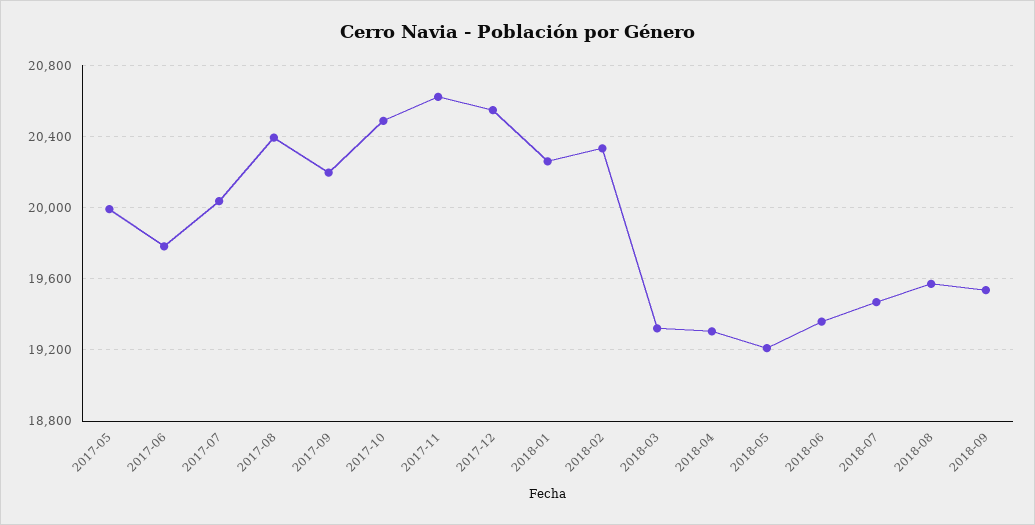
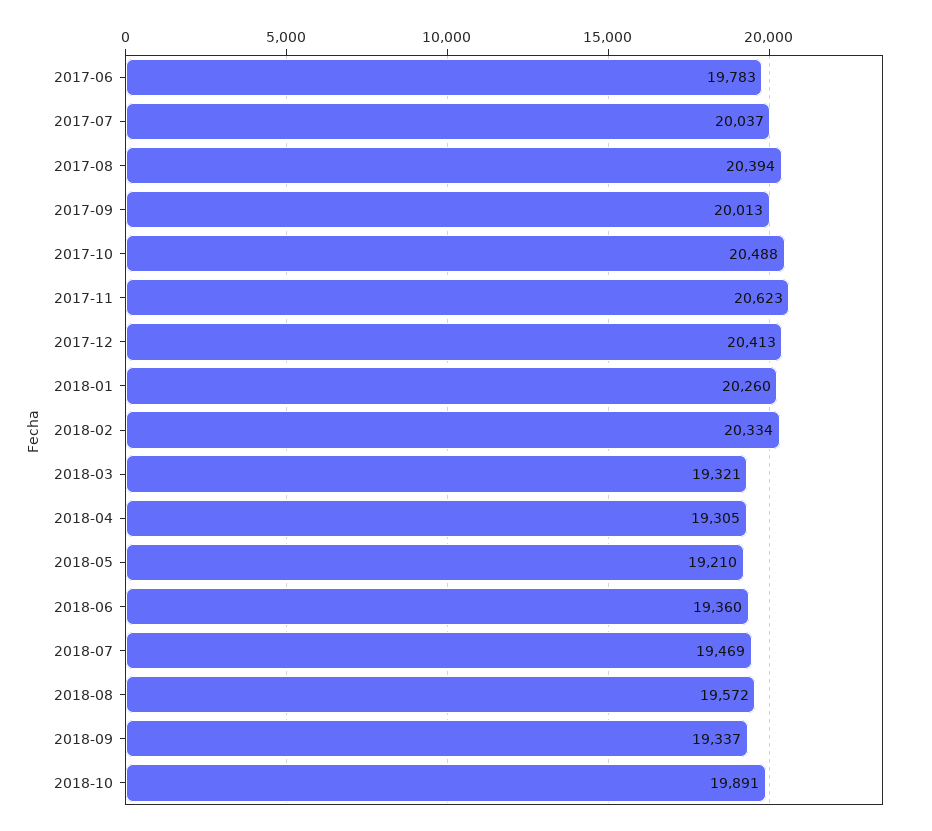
2017-05: 20000 -> none
2017-09: 20200 -> 20013
2017-12: 20550 -> 20413
2018-09: 19550 -> 19337
2018-10: none -> 19891

